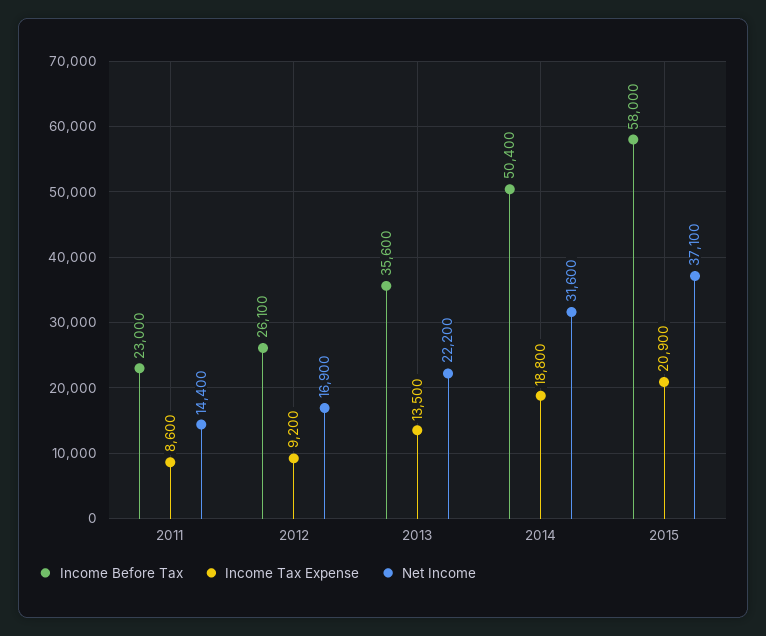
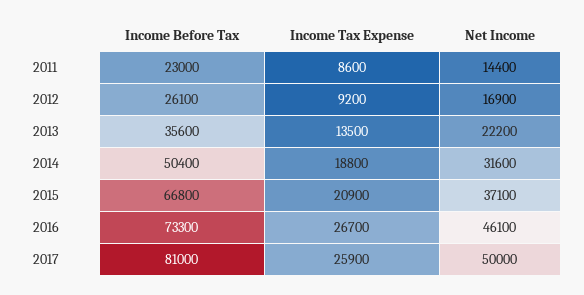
Income Before Tax, 2015: 58000 -> 66800
Income Before Tax, 2016: none -> 73300
Income Tax Expense, 2016: none -> 26700
Net Income, 2016: none -> 46100
Income Before Tax, 2017: none -> 81000
Income Tax Expense, 2017: none -> 25900
Net Income, 2017: none -> 50000

